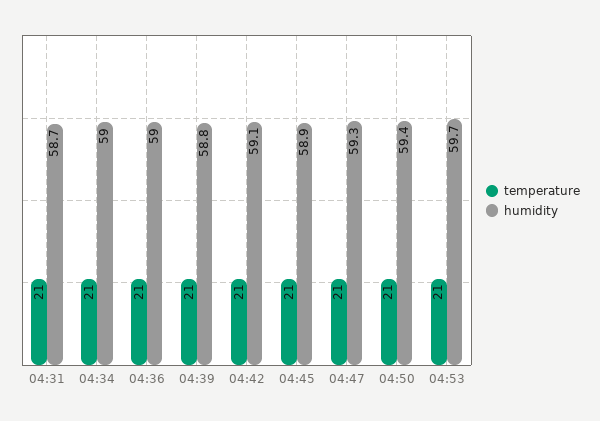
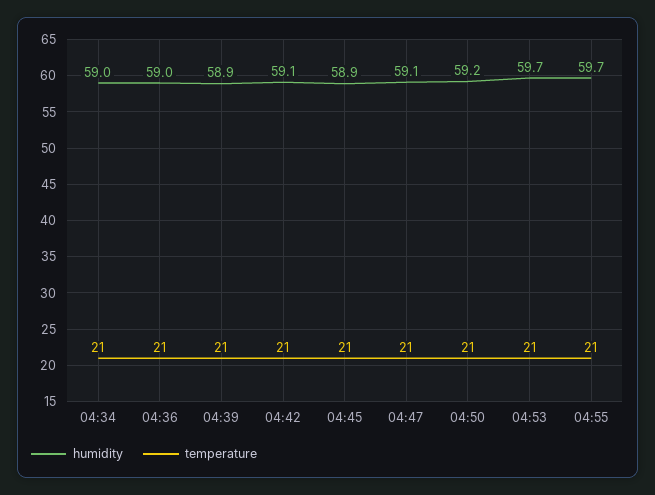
temperature, 04:31: 21 -> none
humidity, 04:31: 58.7 -> none
humidity, 04:39: 58.8 -> 58.9
humidity, 04:47: 59.3 -> 59.1
humidity, 04:50: 59.4 -> 59.2
humidity, 04:55: none -> 59.7
temperature, 04:55: none -> 21

